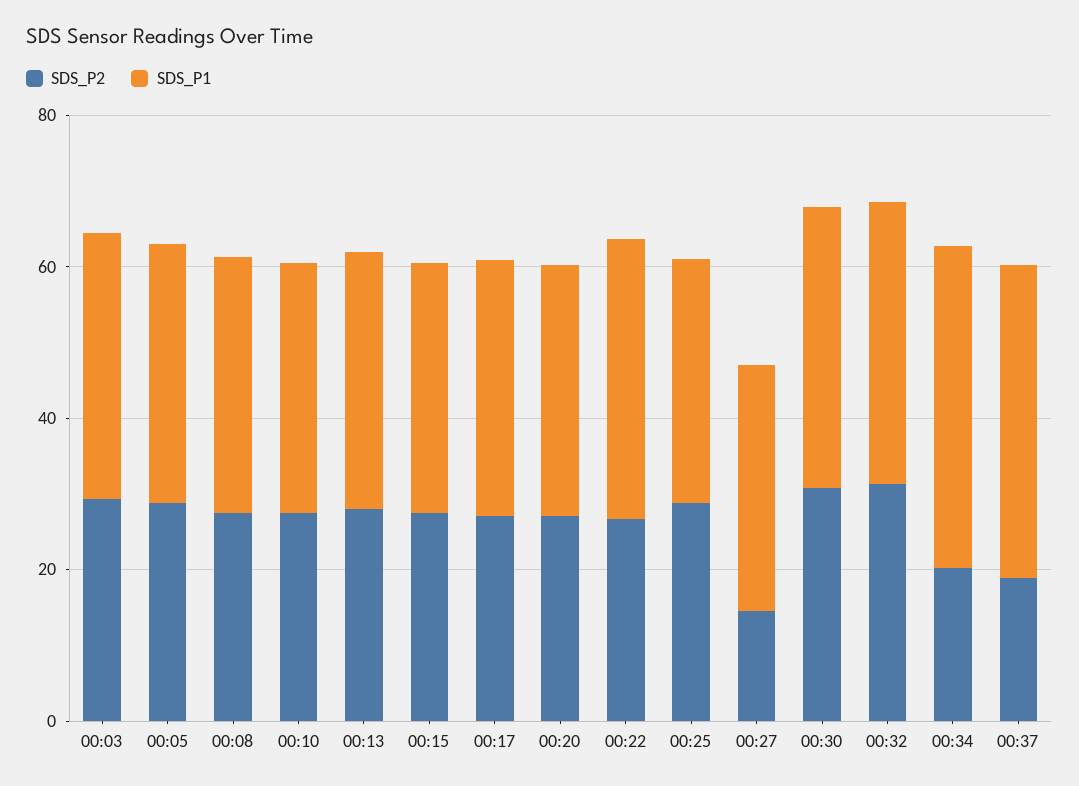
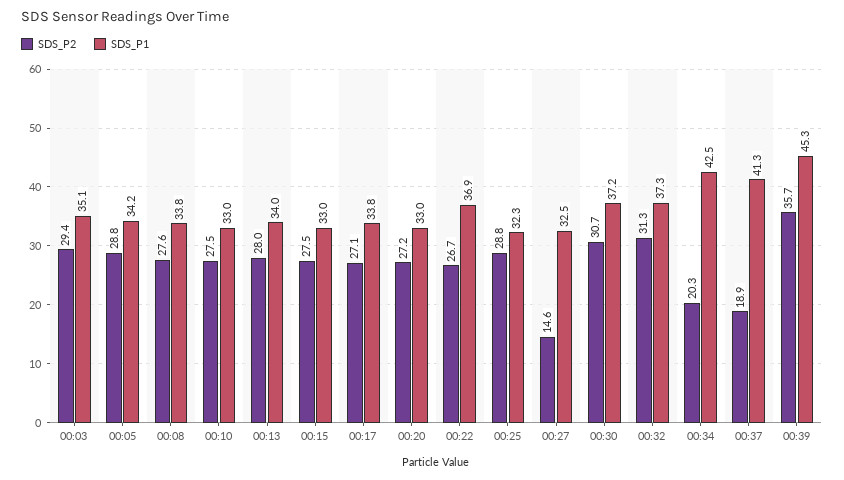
SDS_P2, 00:39: none -> 35.7
SDS_P1, 00:39: none -> 45.3

